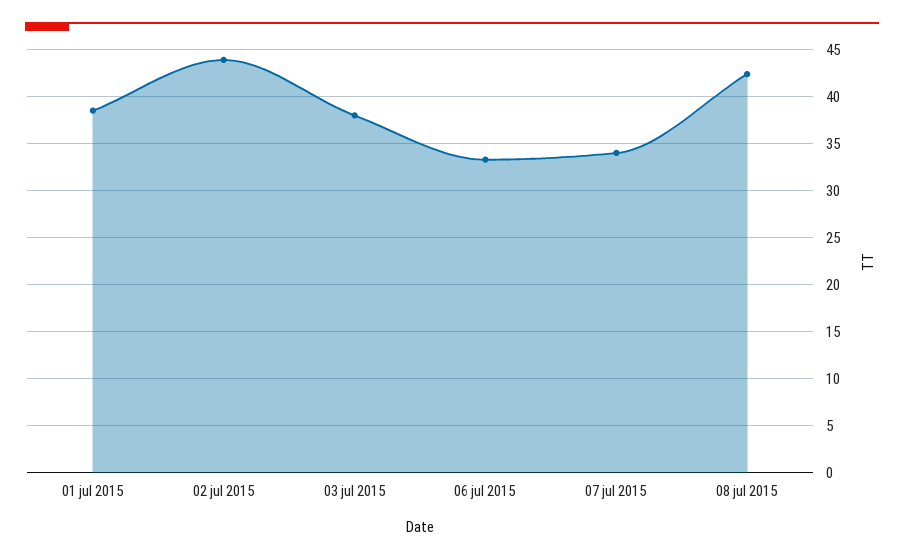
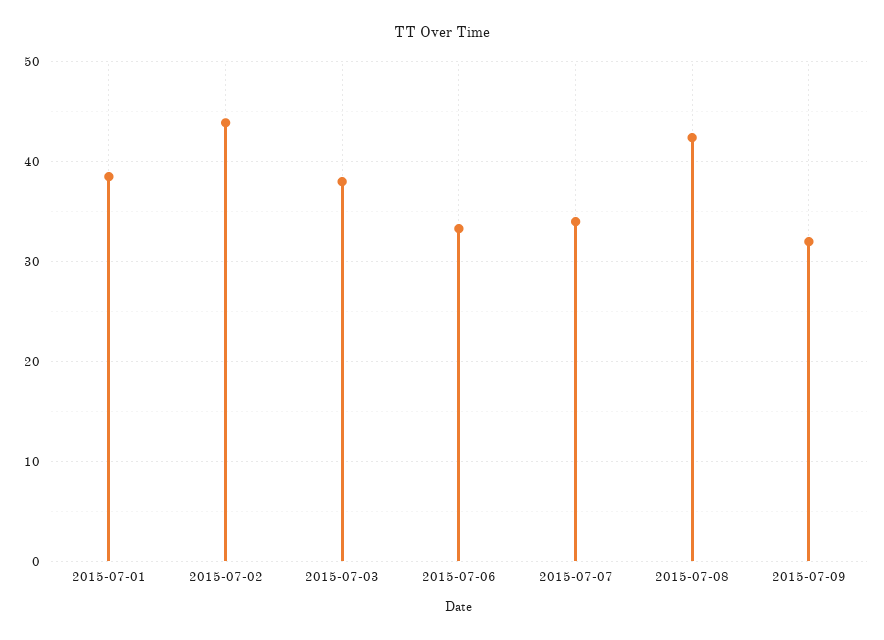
2015-07-09: none -> 32

